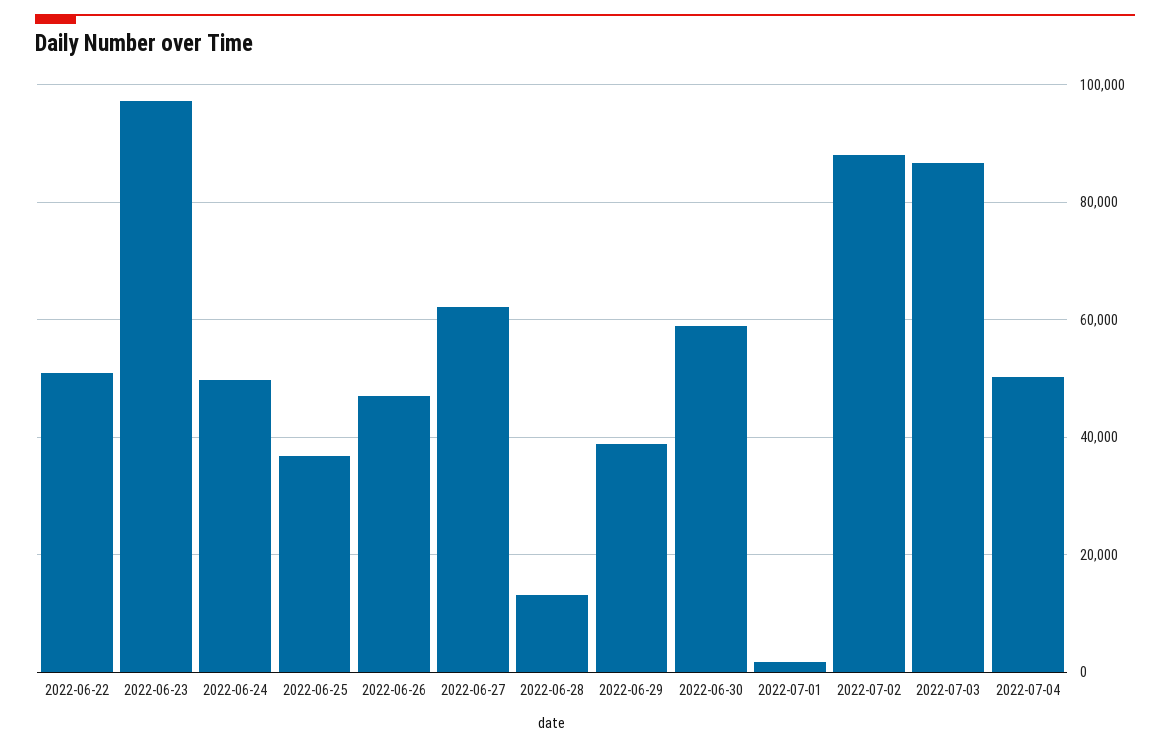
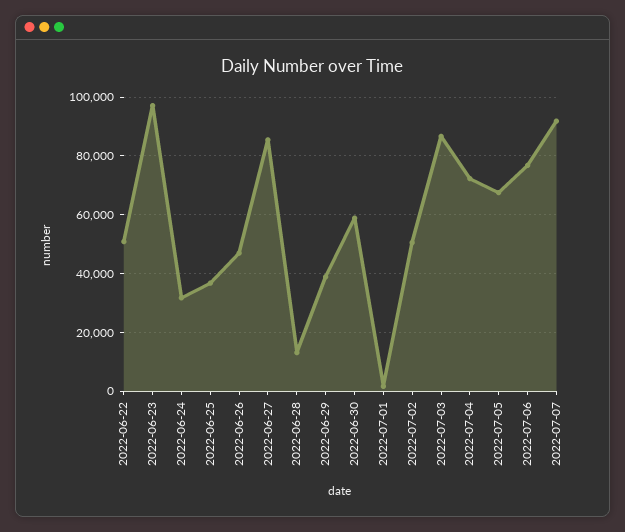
2022-06-24: 50000 -> 32500
2022-06-27: 62000 -> 85000
2022-07-02: 88000 -> 50000
2022-07-04: 50000 -> 72500
2022-07-05: none -> 67500
2022-07-06: none -> 77500
2022-07-07: none -> 92500

